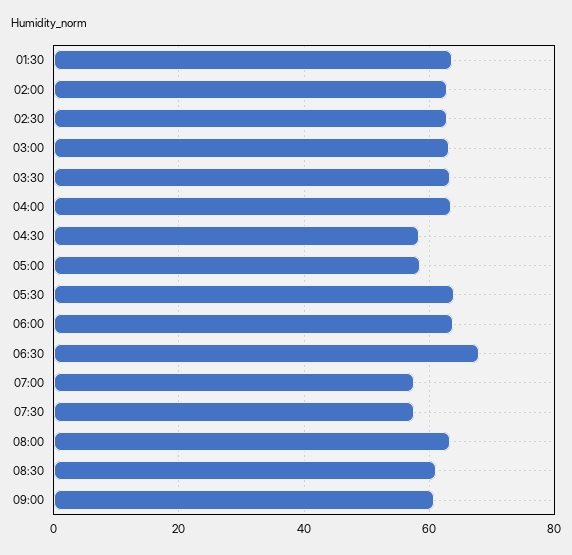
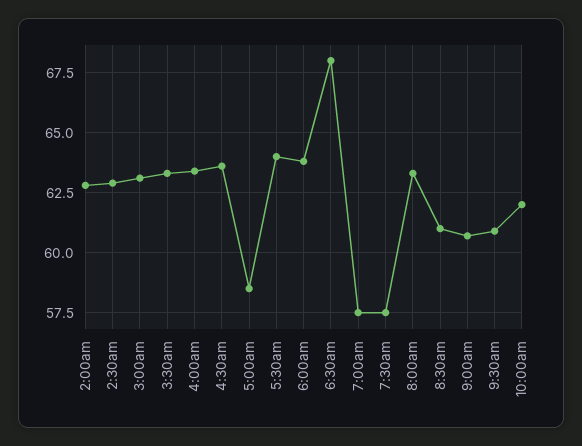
01:30: 64 -> none
04:30: 58 -> 63.5
9:30am: none -> 61
10:00am: none -> 62

